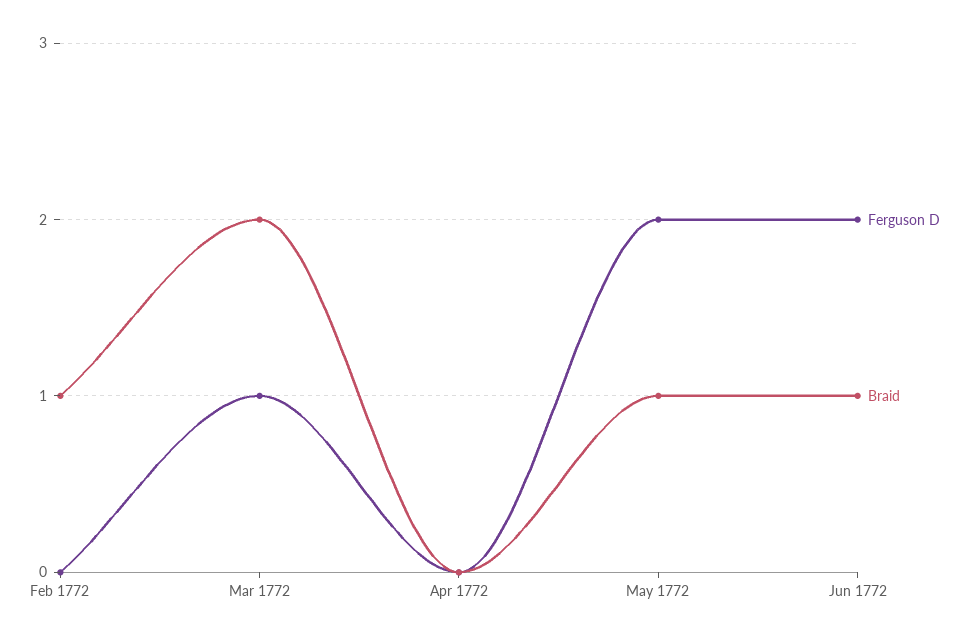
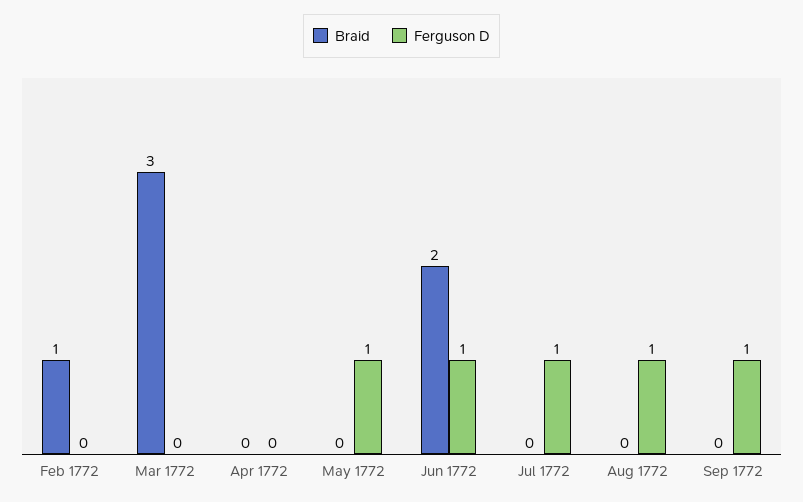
Ferguson D, Mar 1772: 1 -> 0
Braid, Mar 1772: 2 -> 3
Ferguson D, May 1772: 2 -> 1
Braid, May 1772: 1 -> 0
Ferguson D, Jun 1772: 2 -> 1
Braid, Jun 1772: 1 -> 2
Braid, Jul 1772: none -> 0
Ferguson D, Jul 1772: none -> 1
Braid, Aug 1772: none -> 0
Ferguson D, Aug 1772: none -> 1
Braid, Sep 1772: none -> 0
Ferguson D, Sep 1772: none -> 1

